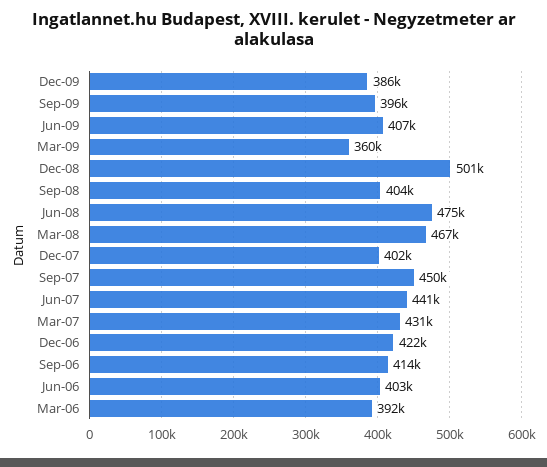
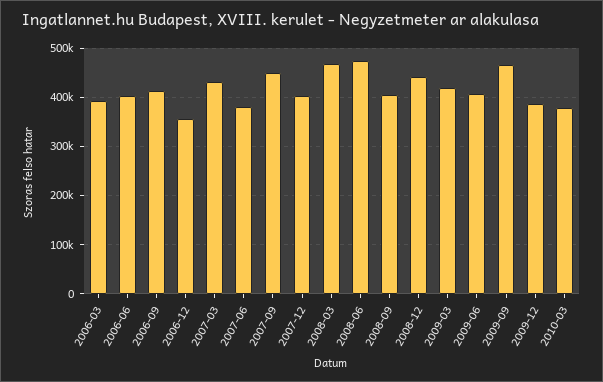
Sep-09: 396000 -> 460000
Mar-09: 360000 -> 420000
Dec-08: 501000 -> 440000
Jun-07: 441000 -> 380000
Dec-06: 422000 -> 360000
2010-03: none -> 380000

